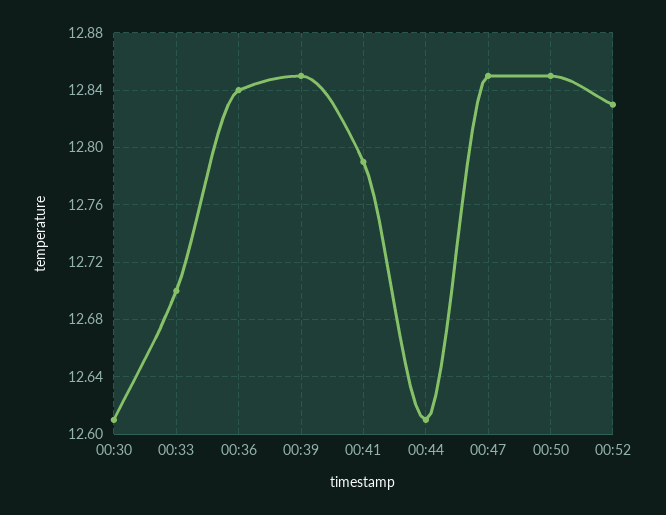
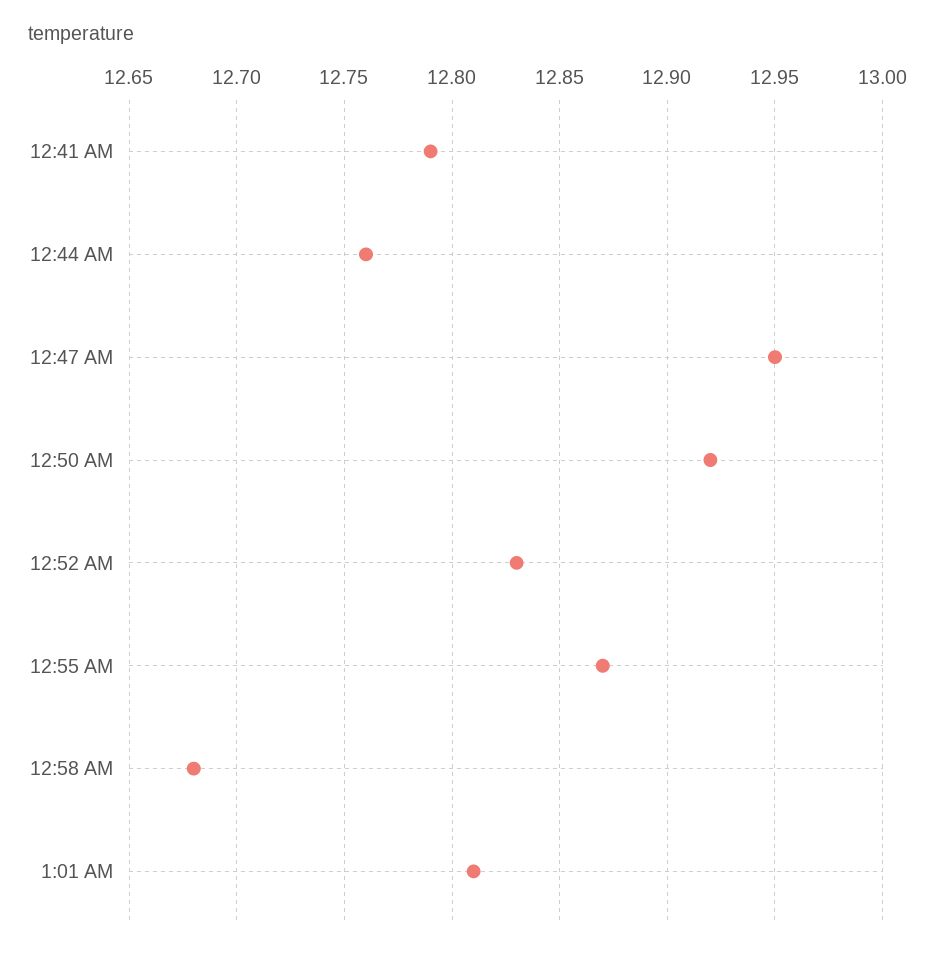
00:30: 12.61 -> none
00:33: 12.7 -> none
00:36: 12.84 -> none
00:39: 12.85 -> none
00:44: 12.61 -> 12.76
00:47: 12.85 -> 12.95
00:50: 12.85 -> 12.92
12:55 AM: none -> 12.87
12:58 AM: none -> 12.68
1:01 AM: none -> 12.81

